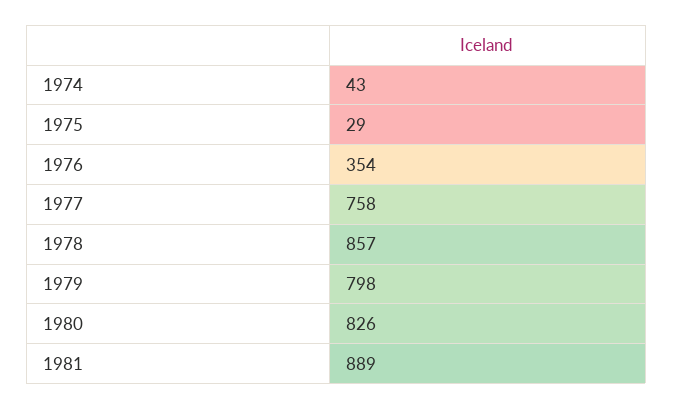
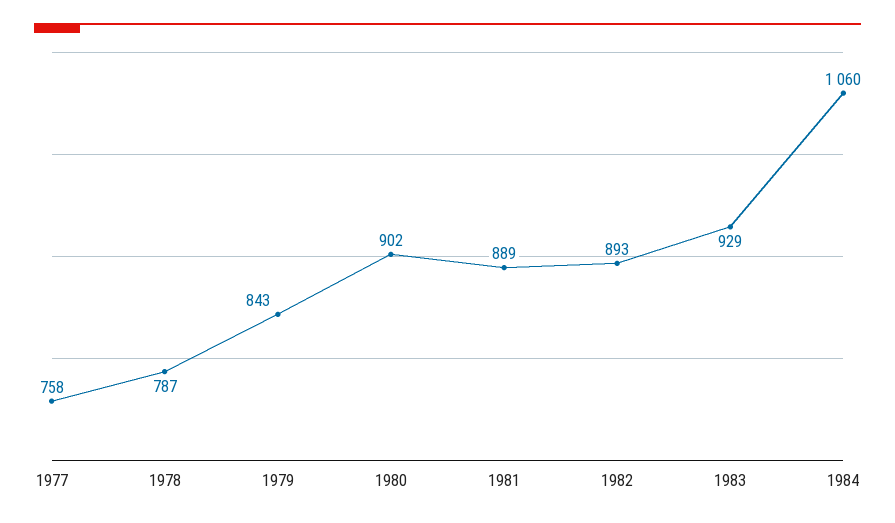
1974: 43 -> none
1975: 29 -> none
1976: 354 -> none
1978: 857 -> 787
1979: 798 -> 843
1980: 826 -> 902
1982: none -> 893
1983: none -> 929
1984: none -> 1060

